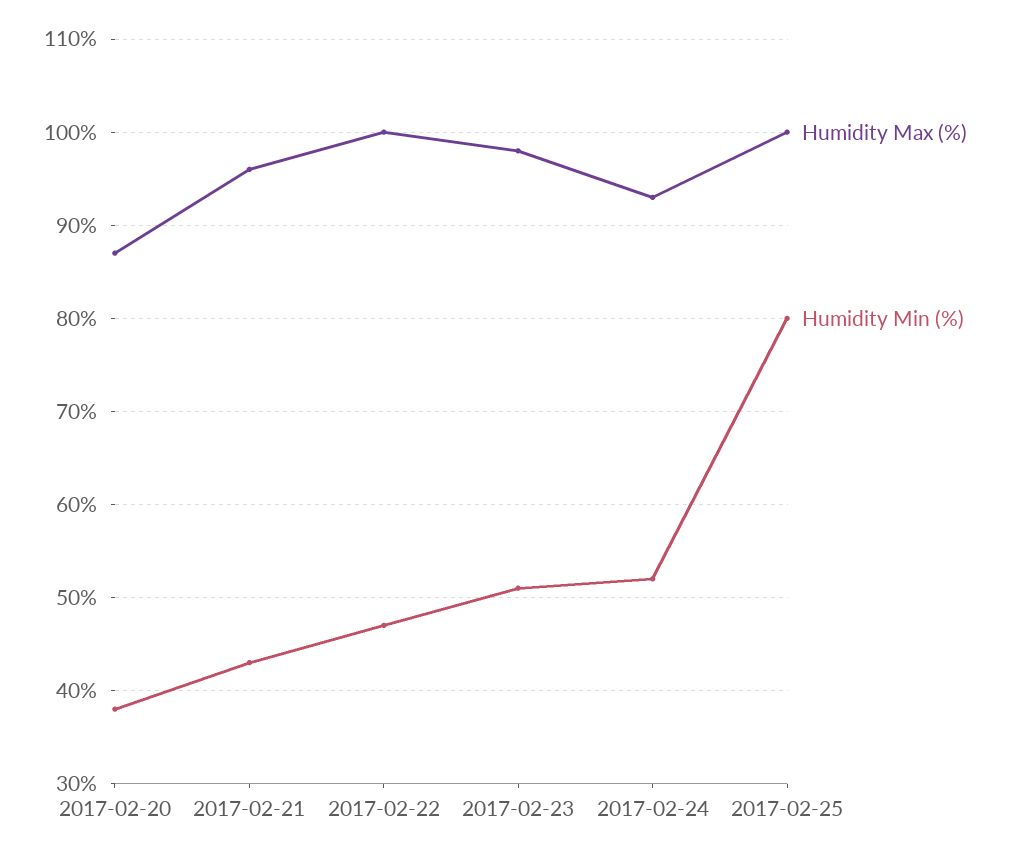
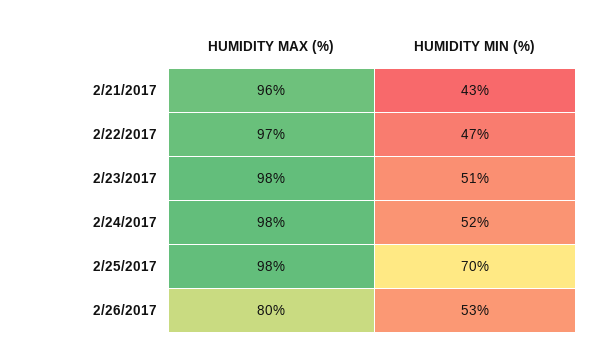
Humidity Max (%), 2017-02-20: 87 -> none
Humidity Min (%), 2017-02-20: 38 -> none
Humidity Max (%), 2017-02-22: 100 -> 97
Humidity Max (%), 2017-02-24: 93 -> 98
Humidity Max (%), 2017-02-25: 100 -> 98
Humidity Min (%), 2017-02-25: 80 -> 70
Humidity Max (%), 2/26/2017: none -> 80
Humidity Min (%), 2/26/2017: none -> 53

